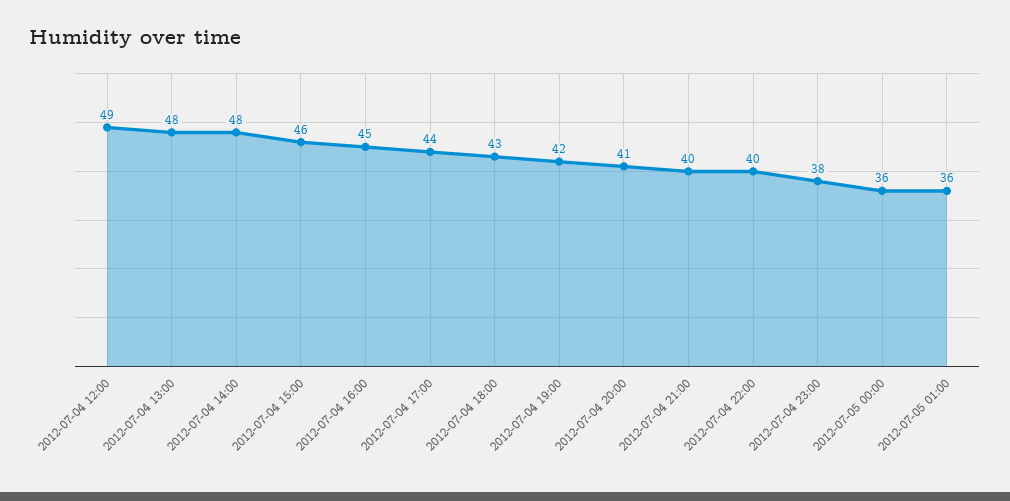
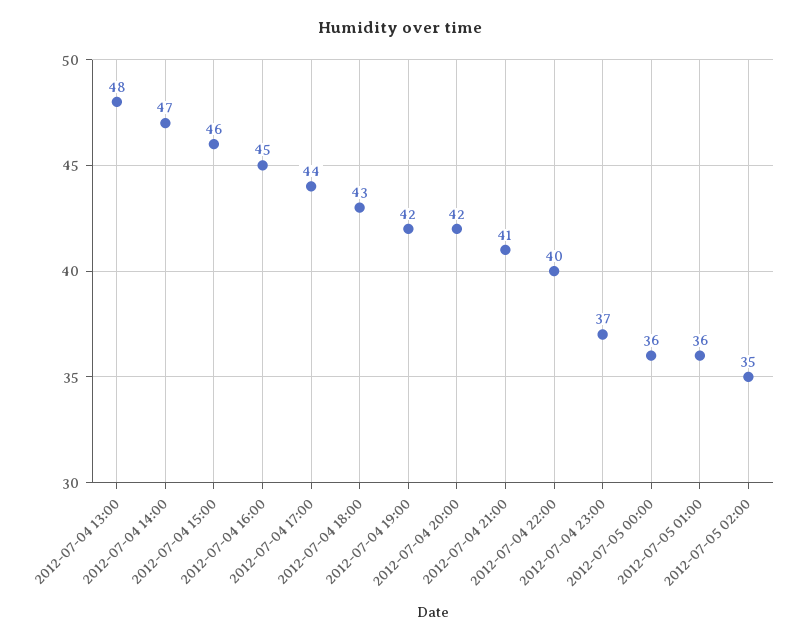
2012-07-04 12:00: 49 -> none
2012-07-04 14:00: 48 -> 47
2012-07-04 20:00: 41 -> 42
2012-07-04 21:00: 40 -> 41
2012-07-04 23:00: 38 -> 37
2012-07-05 02:00: none -> 35

